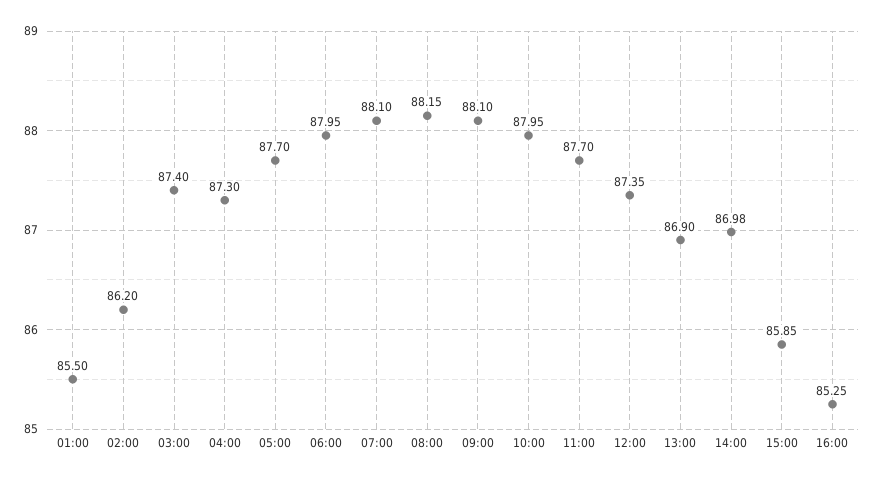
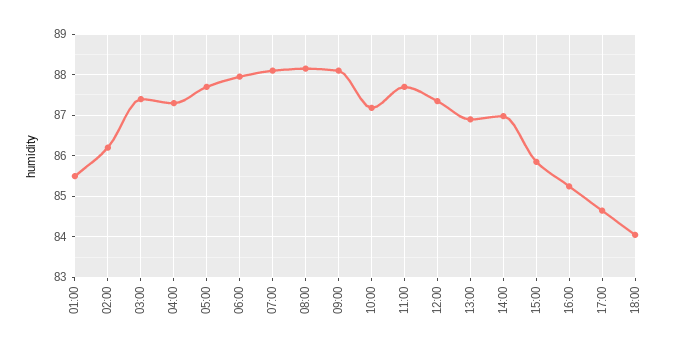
10:00: 87.95 -> 87.2
17:00: none -> 84.6
18:00: none -> 84

